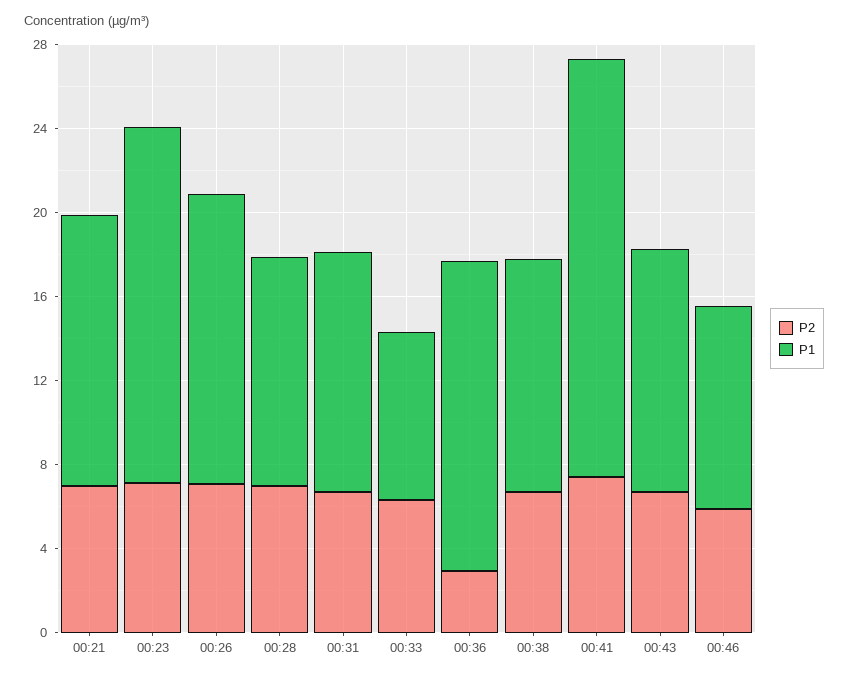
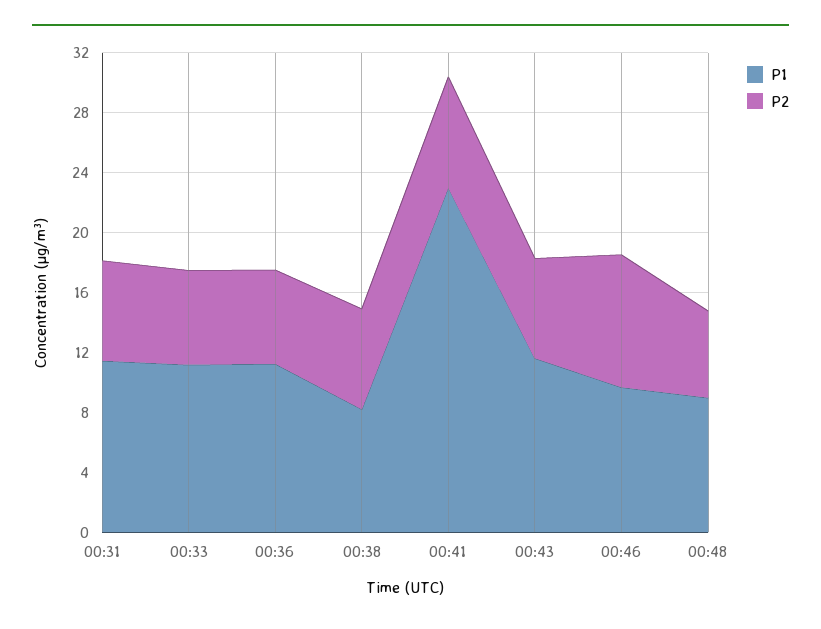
P2, 00:21: 7 -> none
P1, 00:21: 13 -> none
P2, 00:23: 7 -> none
P1, 00:23: 17 -> none
P2, 00:26: 7 -> none
P1, 00:26: 14 -> none
P2, 00:28: 7 -> none
P1, 00:28: 11 -> none
P1, 00:33: 8 -> 11
P2, 00:36: 3 -> 6
P1, 00:36: 15 -> 11
P1, 00:38: 11 -> 8
P1, 00:41: 20 -> 23
P2, 00:46: 6 -> 9
P1, 00:48: none -> 9
P2, 00:48: none -> 6

